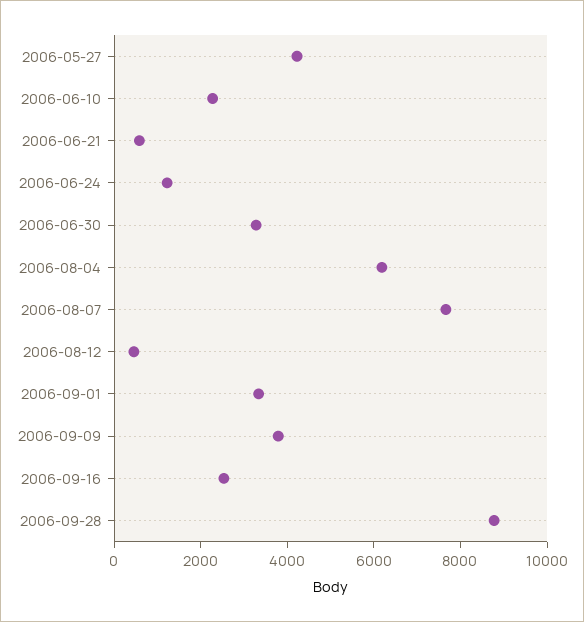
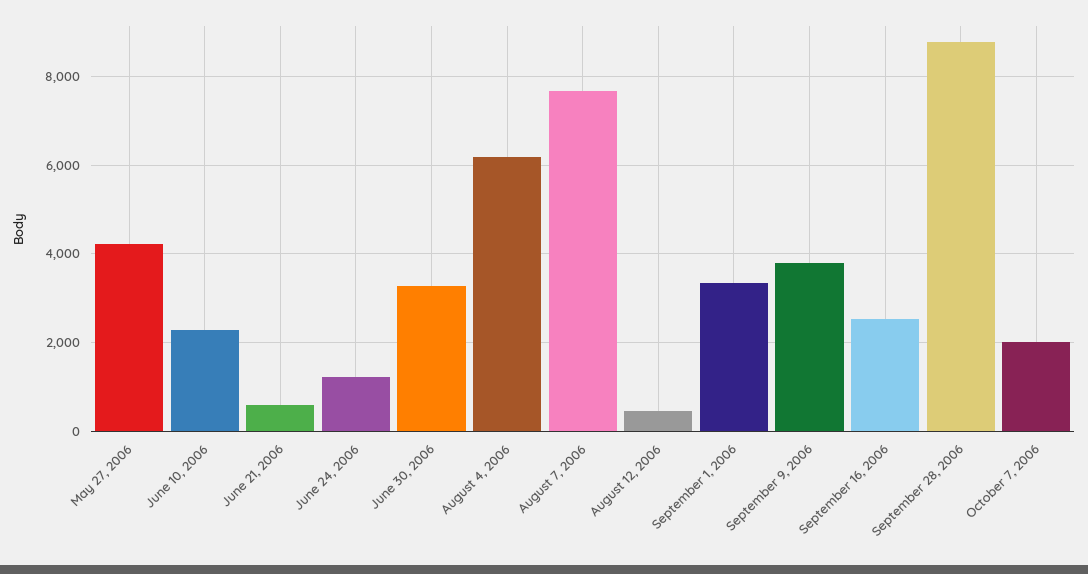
October 7, 2006: none -> 2000

